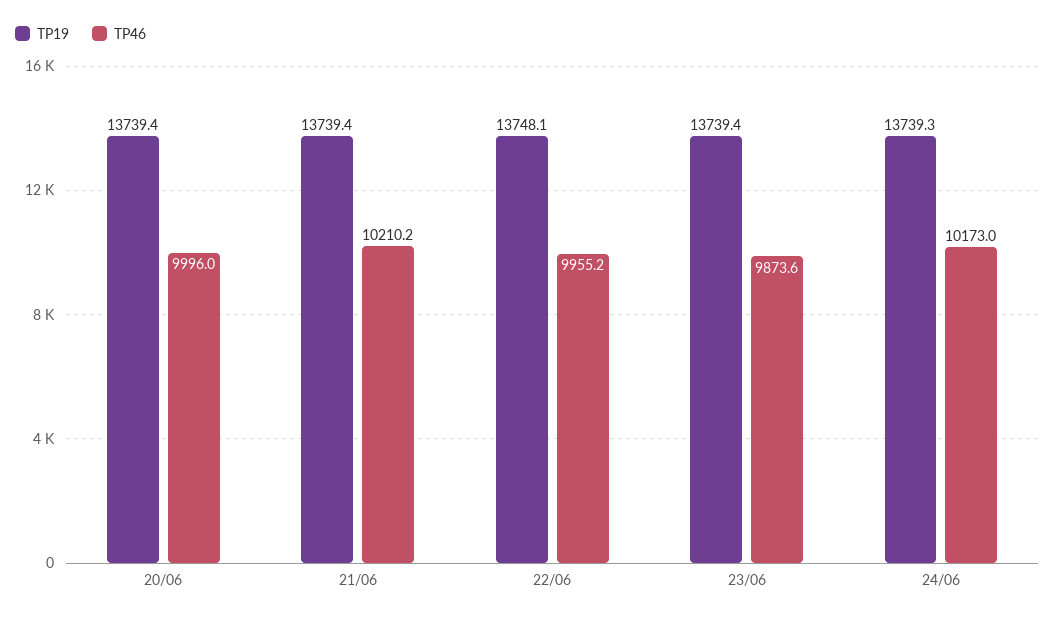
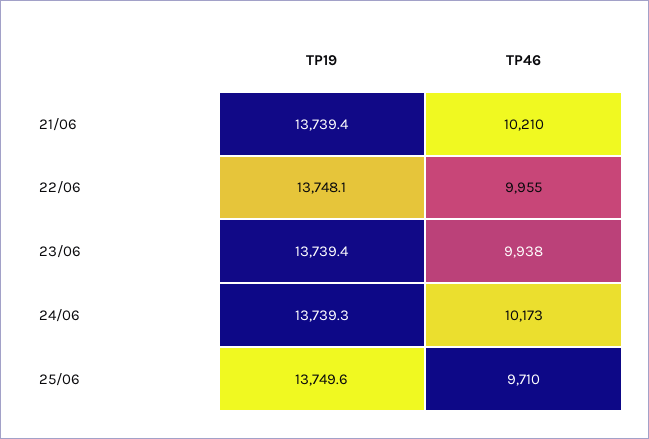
TP19, 20/06: 13739.4 -> none
TP46, 20/06: 9996 -> none
TP46, 23/06: 9873.6 -> 9938
TP19, 25/06: none -> 13749.6
TP46, 25/06: none -> 9710

